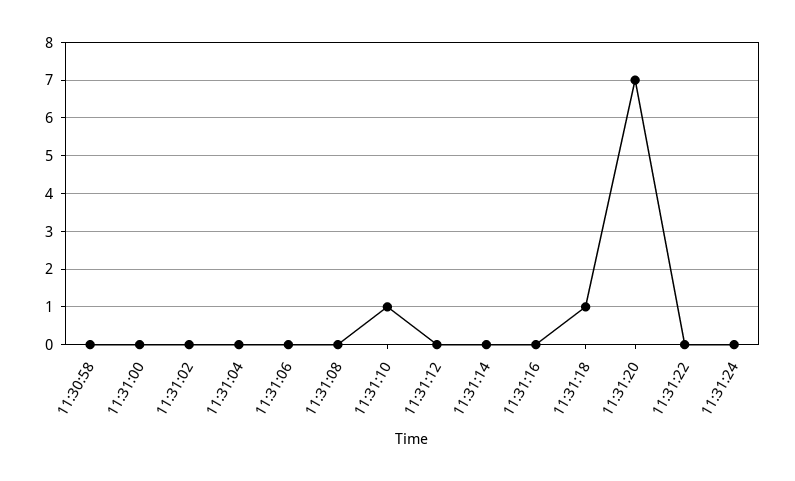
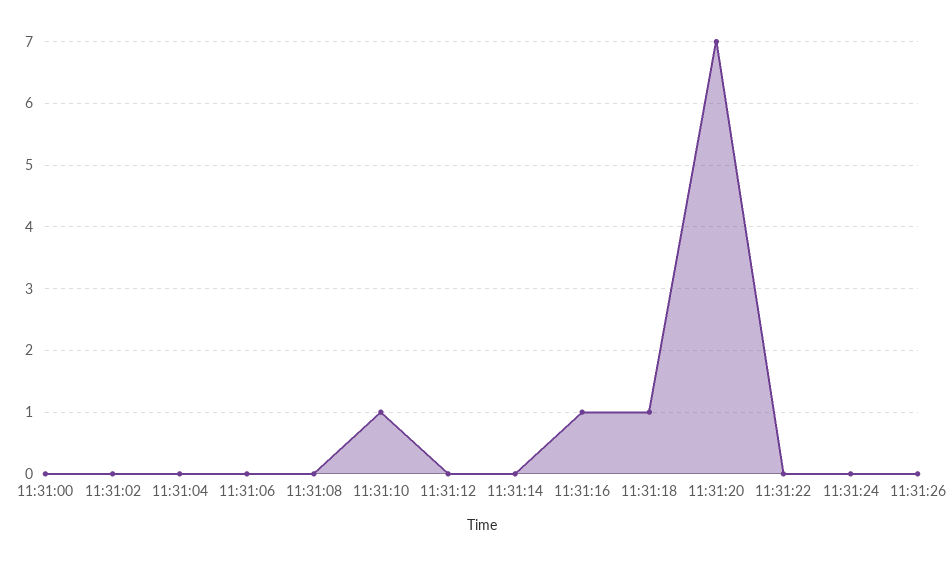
11:30:58: 0 -> none
11:31:16: 0 -> 1
11:31:26: none -> 0

